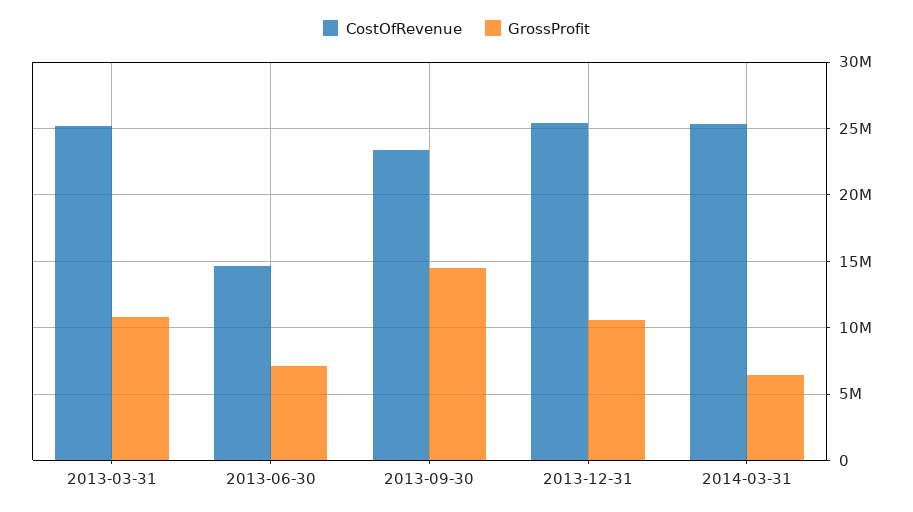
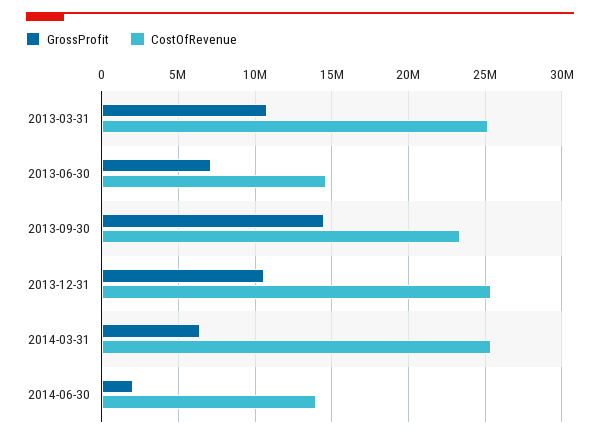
GrossProfit, 2014-06-30: none -> 2000000
CostOfRevenue, 2014-06-30: none -> 14000000

